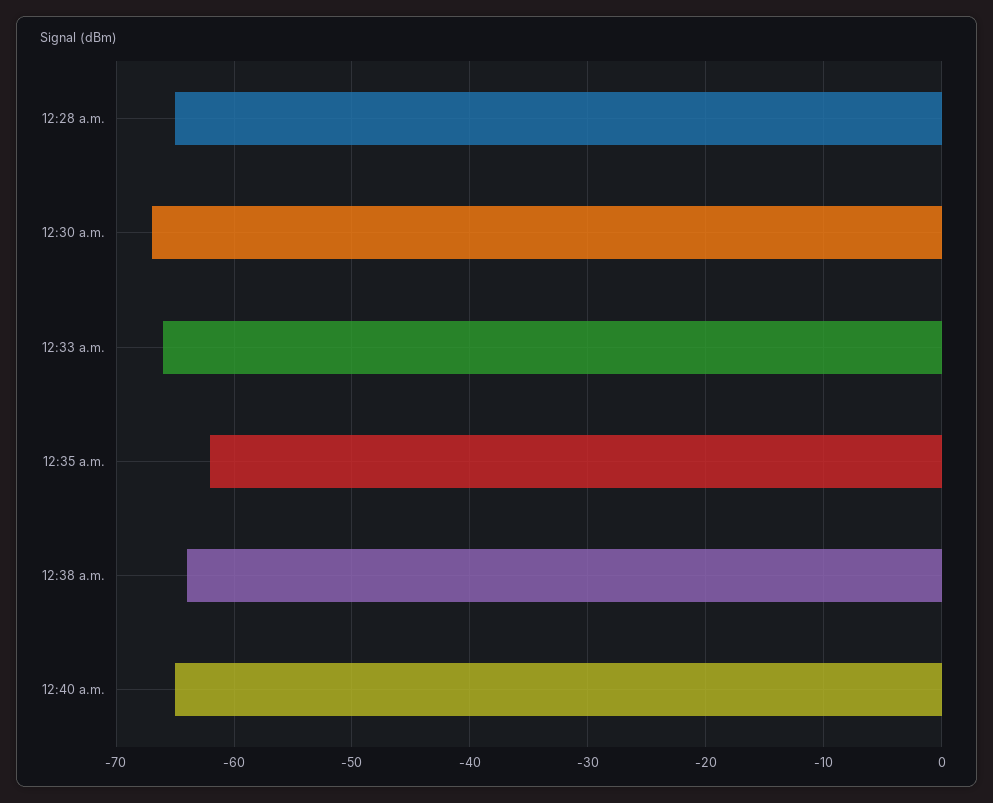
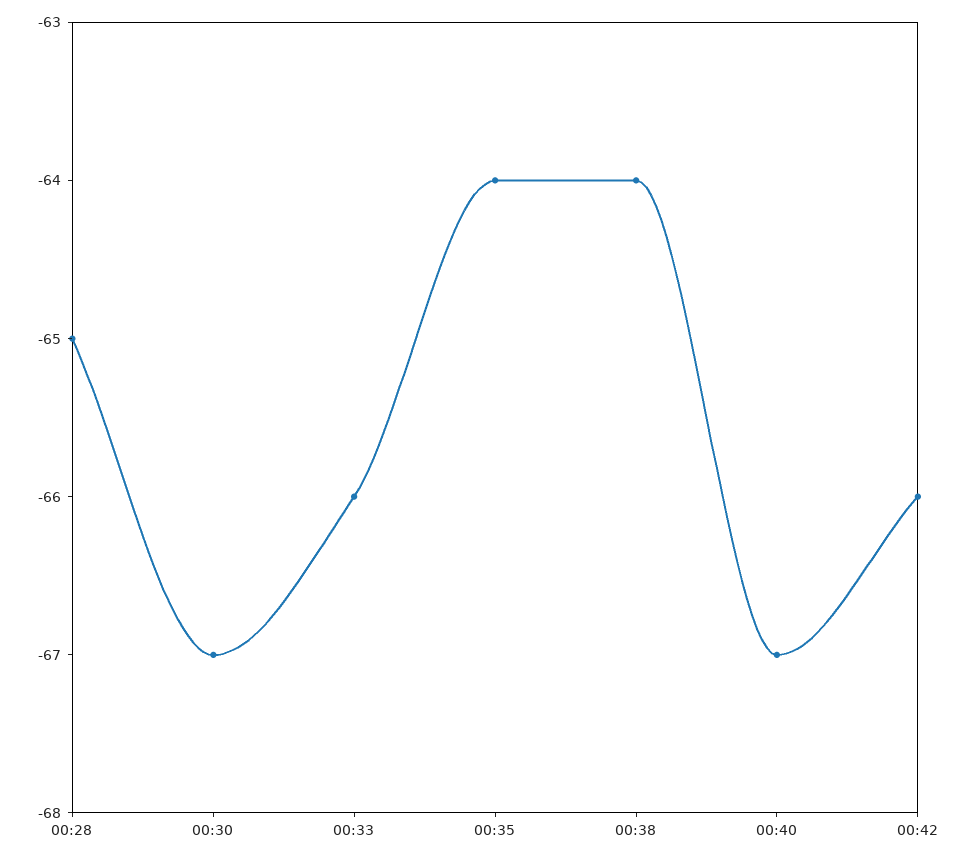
12:35 a.m.: -62 -> -64
12:40 a.m.: -65 -> -67
00:42: none -> -66

